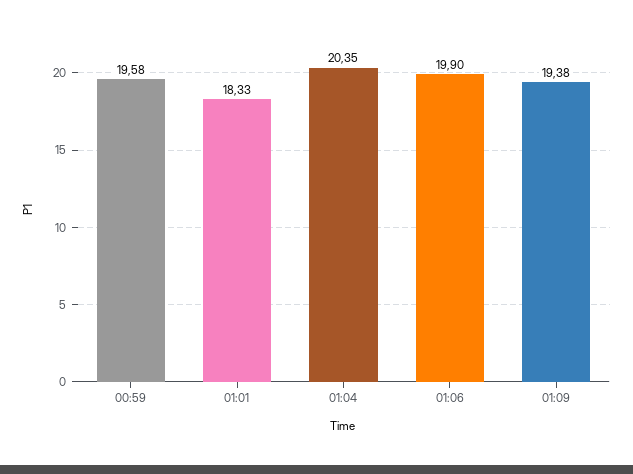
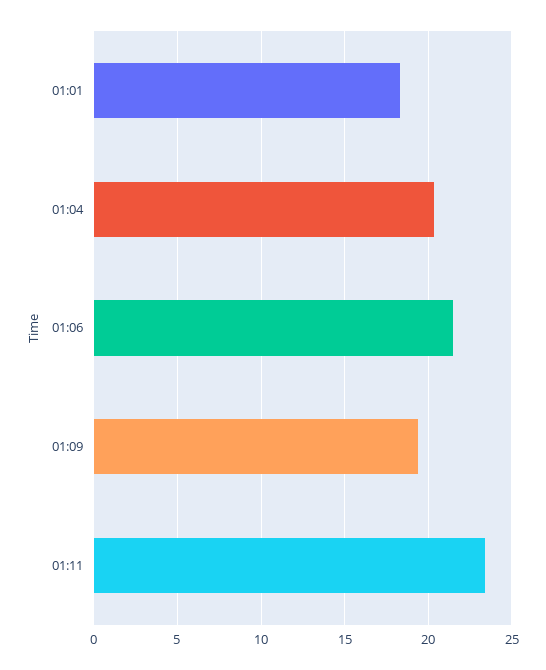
00:59: 19.58 -> none
01:06: 19.9 -> 21.5
01:11: none -> 23.5

